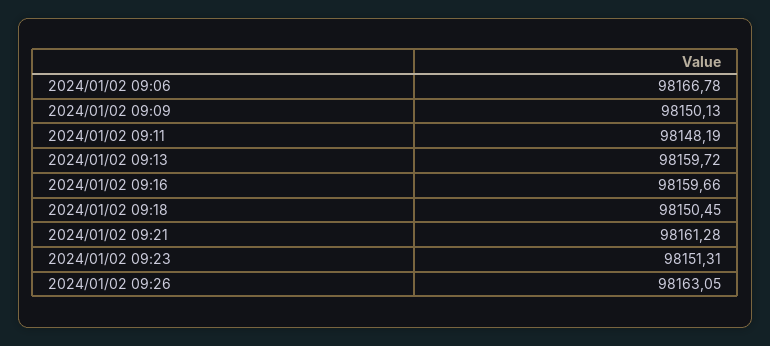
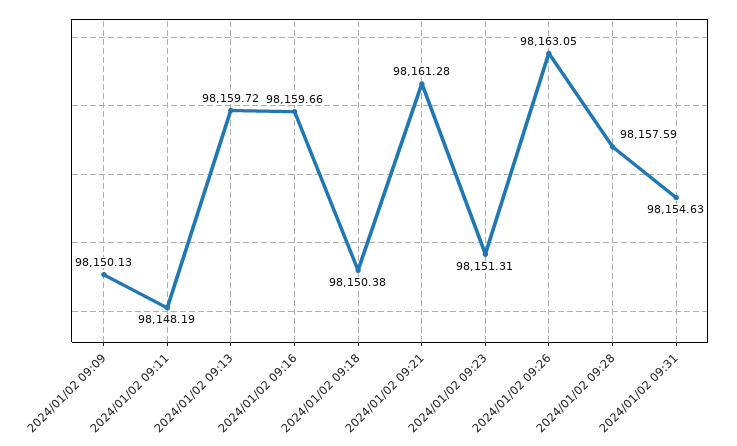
2024/01/02 09:06: 98166.78 -> none
2024/01/02 09:18: 98150.45 -> 98150.38
2024/01/02 09:28: none -> 98157.59
2024/01/02 09:31: none -> 98154.63

